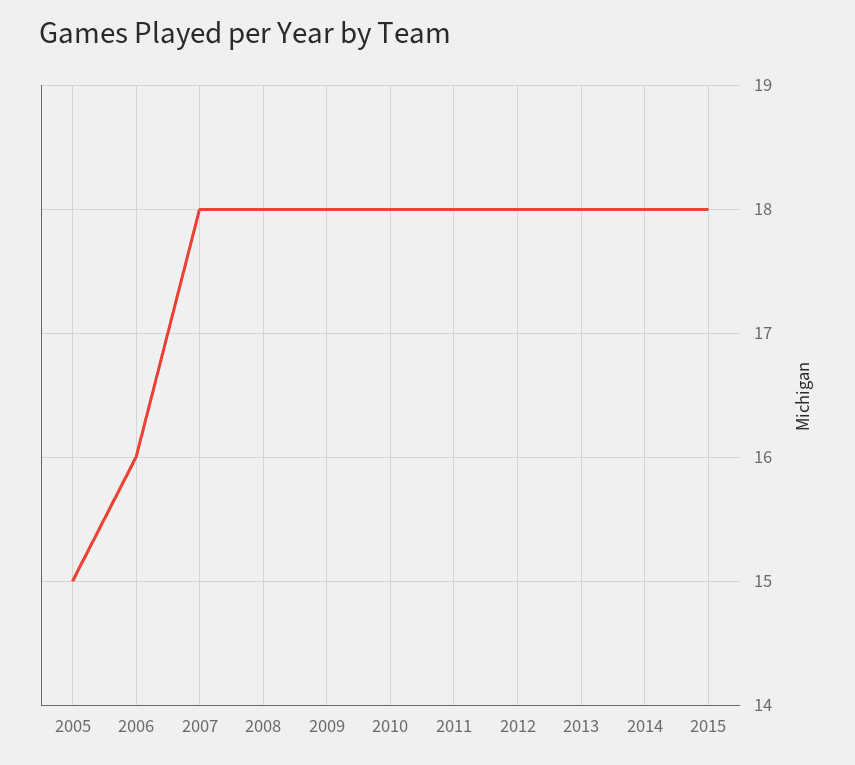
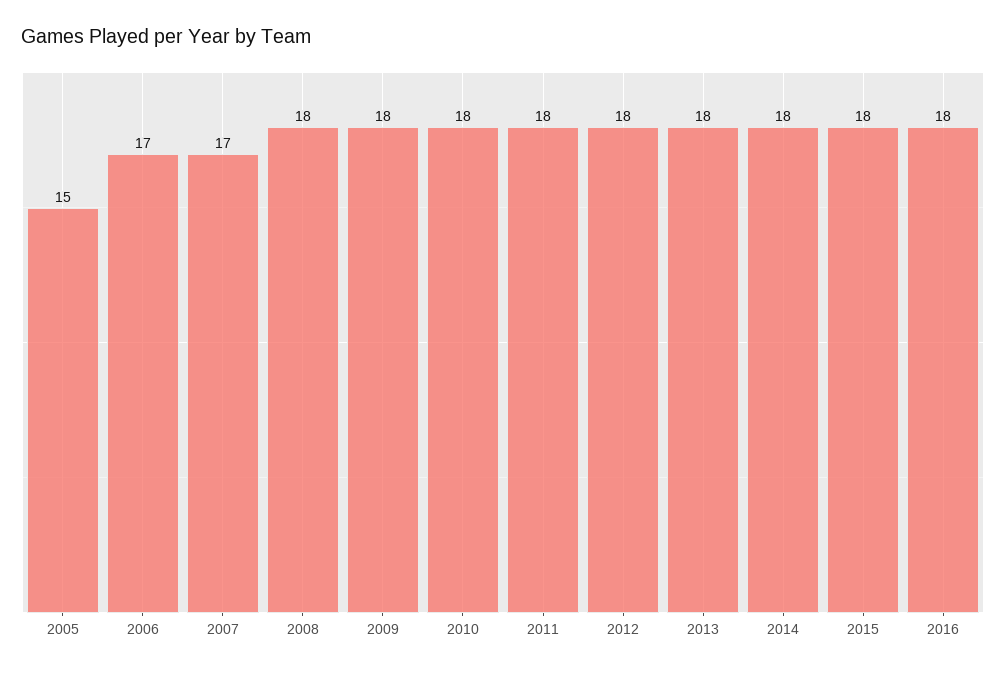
2006: 16 -> 17
2007: 18 -> 17
2016: none -> 18

